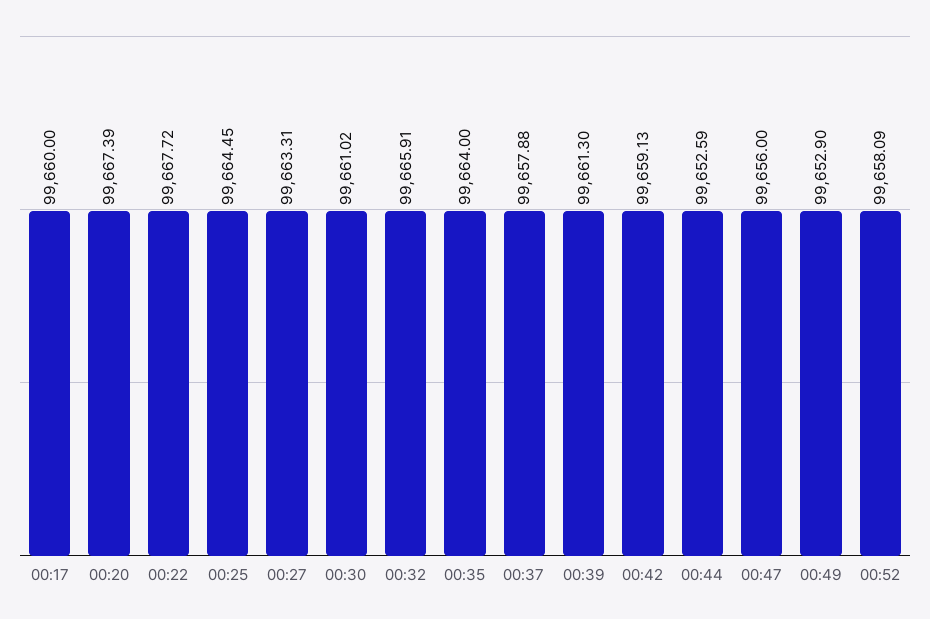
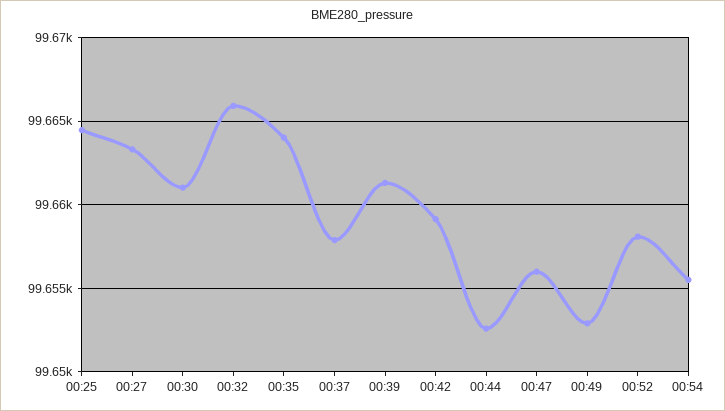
00:17: 99660 -> none
00:20: 99667.39 -> none
00:22: 99667.72 -> none
00:54: none -> 99655.5

